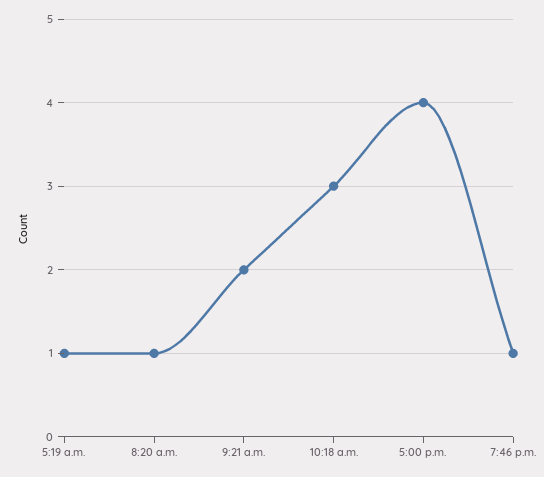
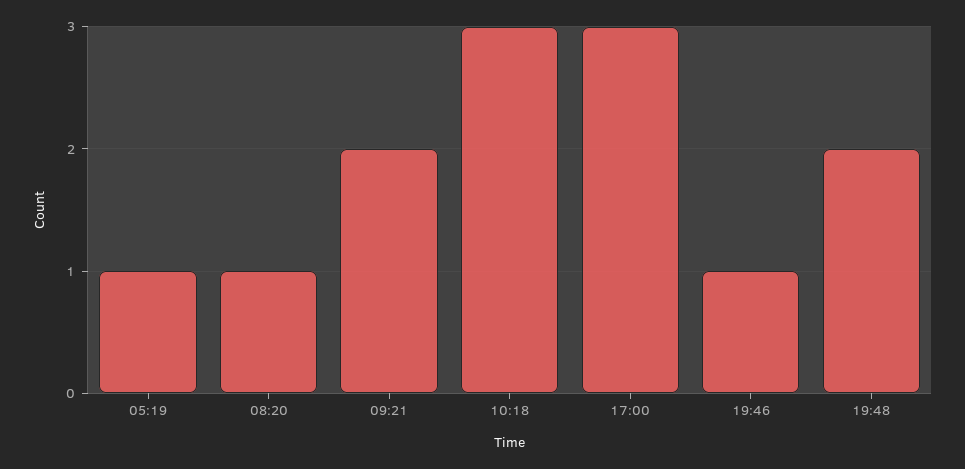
5:00 p.m.: 4 -> 3
19:48: none -> 2

